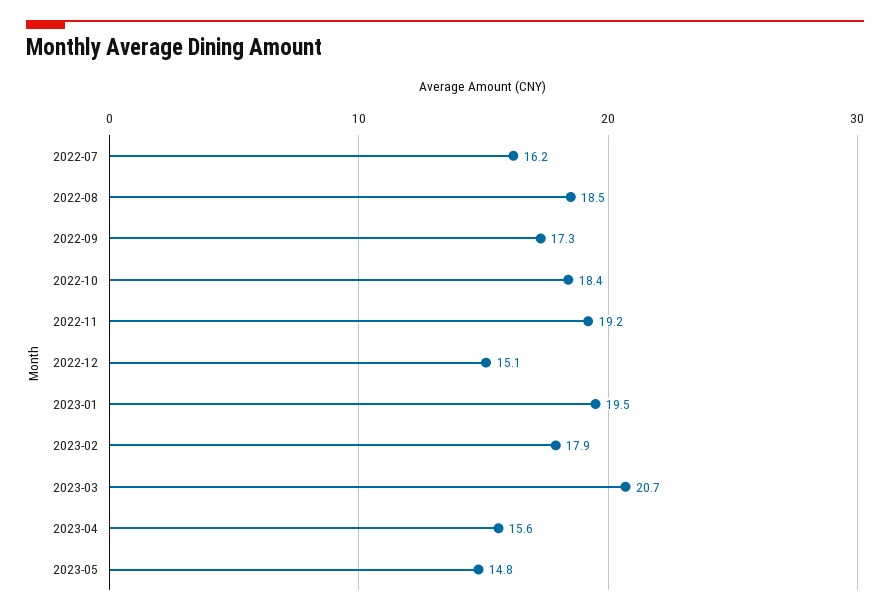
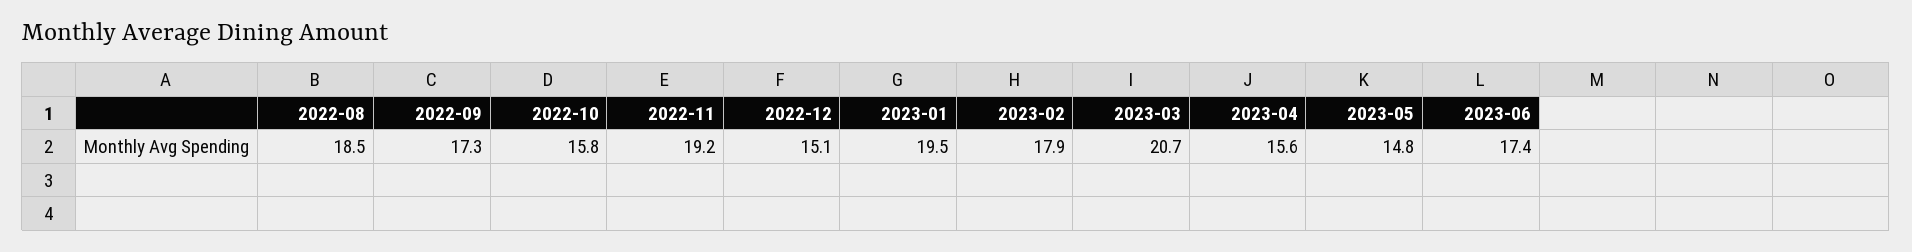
2022-07: 16.2 -> none
2022-10: 18.4 -> 15.8
2023-06: none -> 17.4

